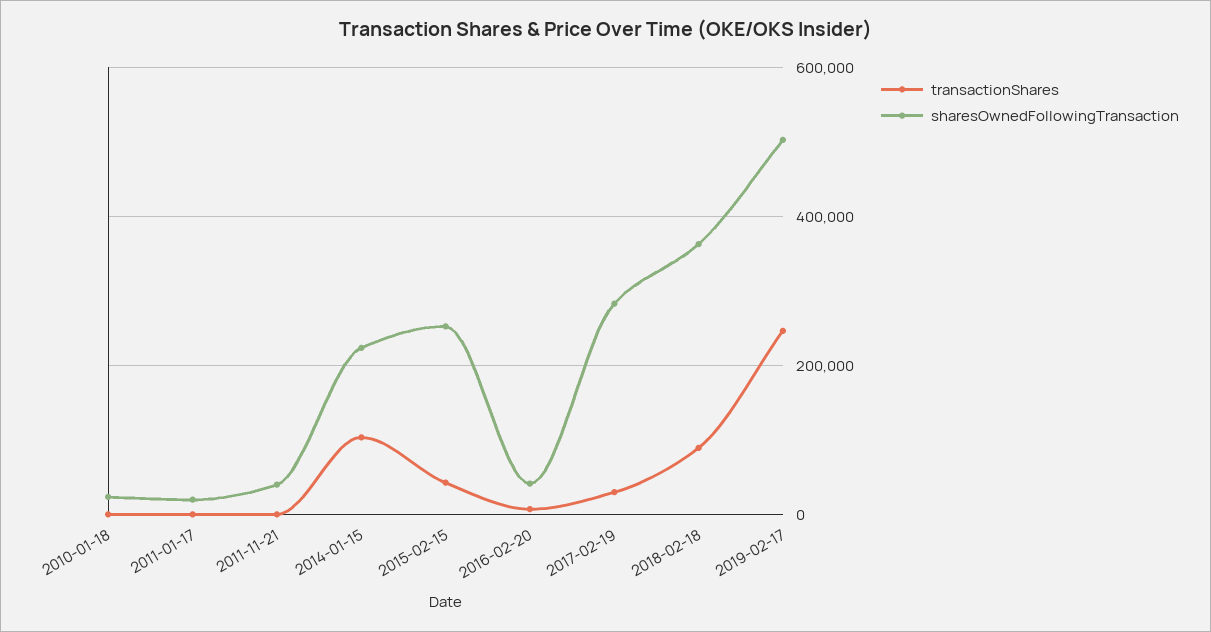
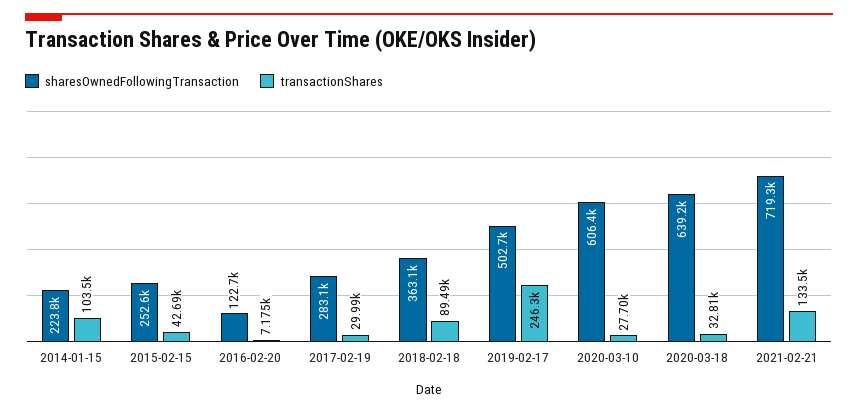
transactionShares, 2010-01-18: 0 -> none
sharesOwnedFollowingTransaction, 2010-01-18: 20000 -> none
transactionShares, 2011-01-17: 0 -> none
sharesOwnedFollowingTransaction, 2011-01-17: 20000 -> none
transactionShares, 2011-11-21: 0 -> none
sharesOwnedFollowingTransaction, 2011-11-21: 40000 -> none
sharesOwnedFollowingTransaction, 2016-02-20: 40000 -> 122700
sharesOwnedFollowingTransaction, 2020-03-10: none -> 606400
transactionShares, 2020-03-10: none -> 27700
sharesOwnedFollowingTransaction, 2020-03-18: none -> 639200
transactionShares, 2020-03-18: none -> 32810
sharesOwnedFollowingTransaction, 2021-02-21: none -> 719300
transactionShares, 2021-02-21: none -> 133500

